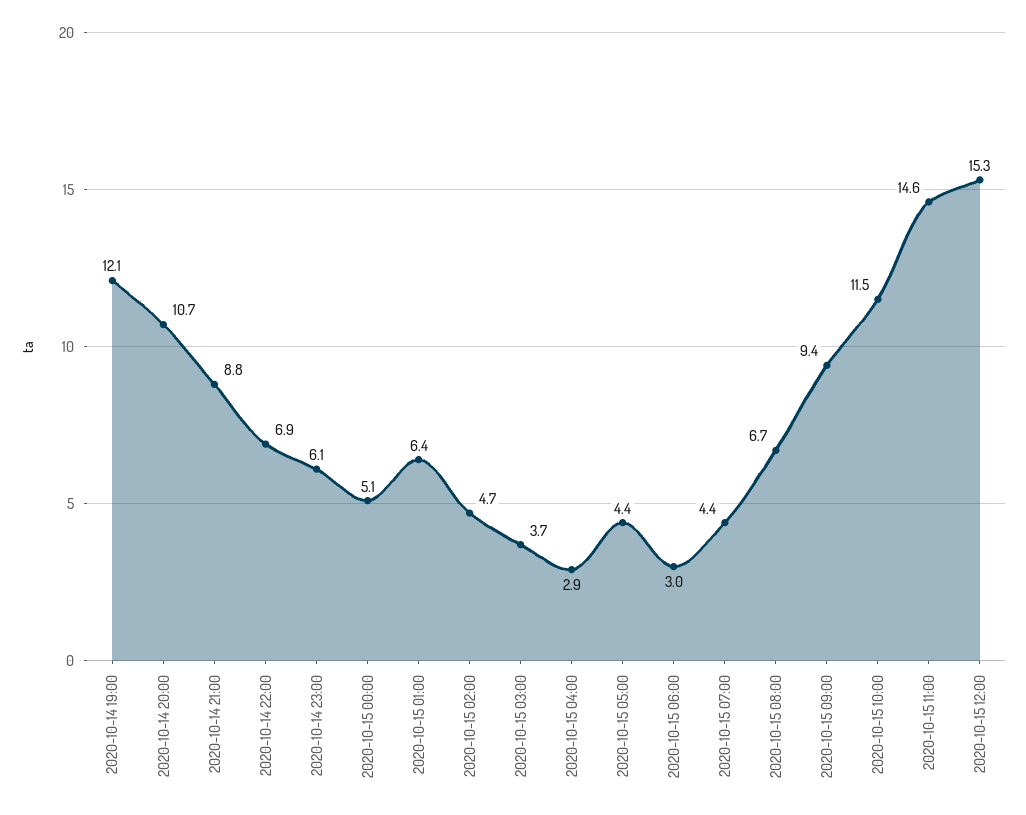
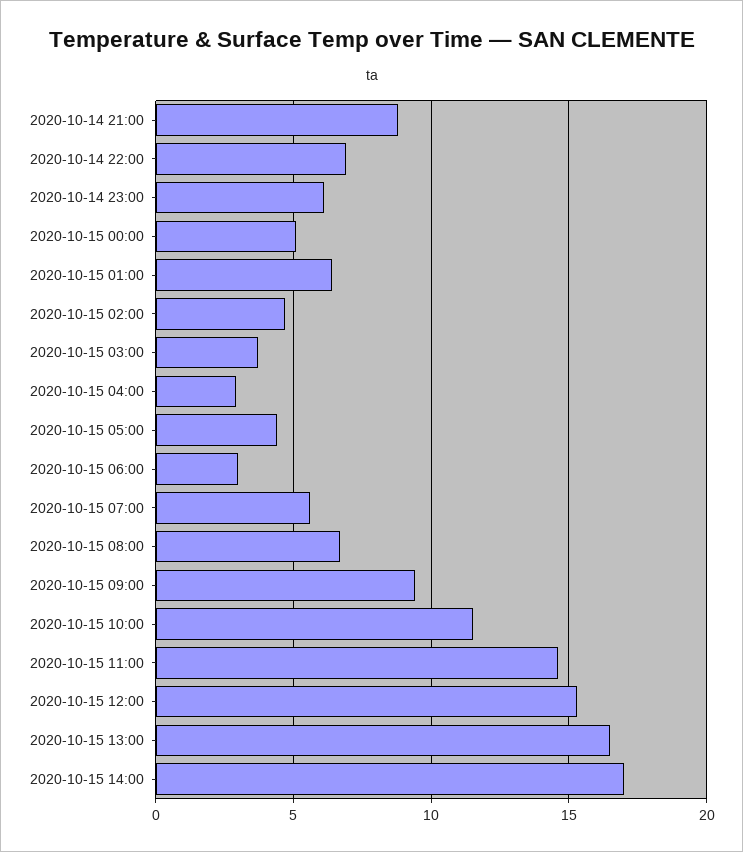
2020-10-14 19:00: 12.1 -> none
2020-10-14 20:00: 10.7 -> none
2020-10-15 07:00: 4.4 -> 5.5
2020-10-15 13:00: none -> 16.5
2020-10-15 14:00: none -> 17

